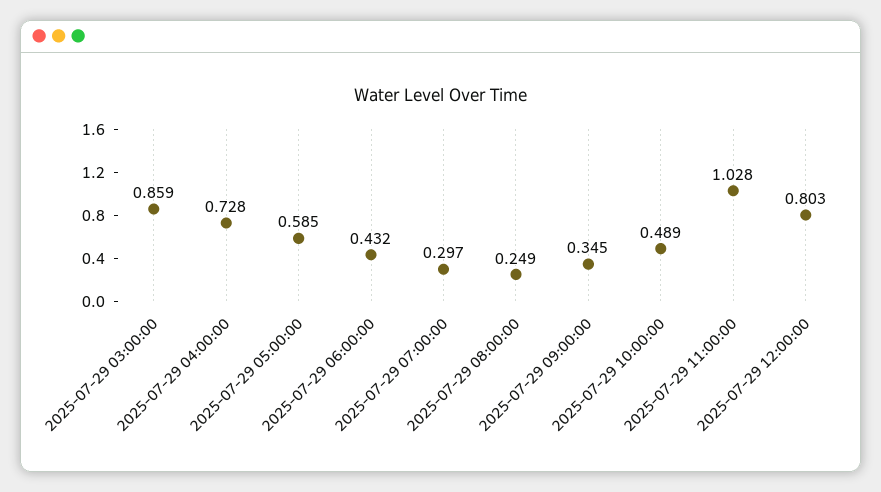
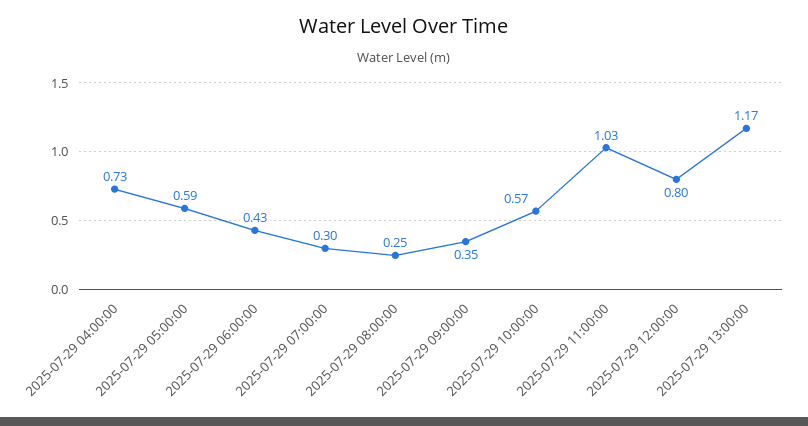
2025-07-29 03:00:00: 0.859 -> none
2025-07-29 10:00:00: 0.489 -> 0.57
2025-07-29 13:00:00: none -> 1.17

